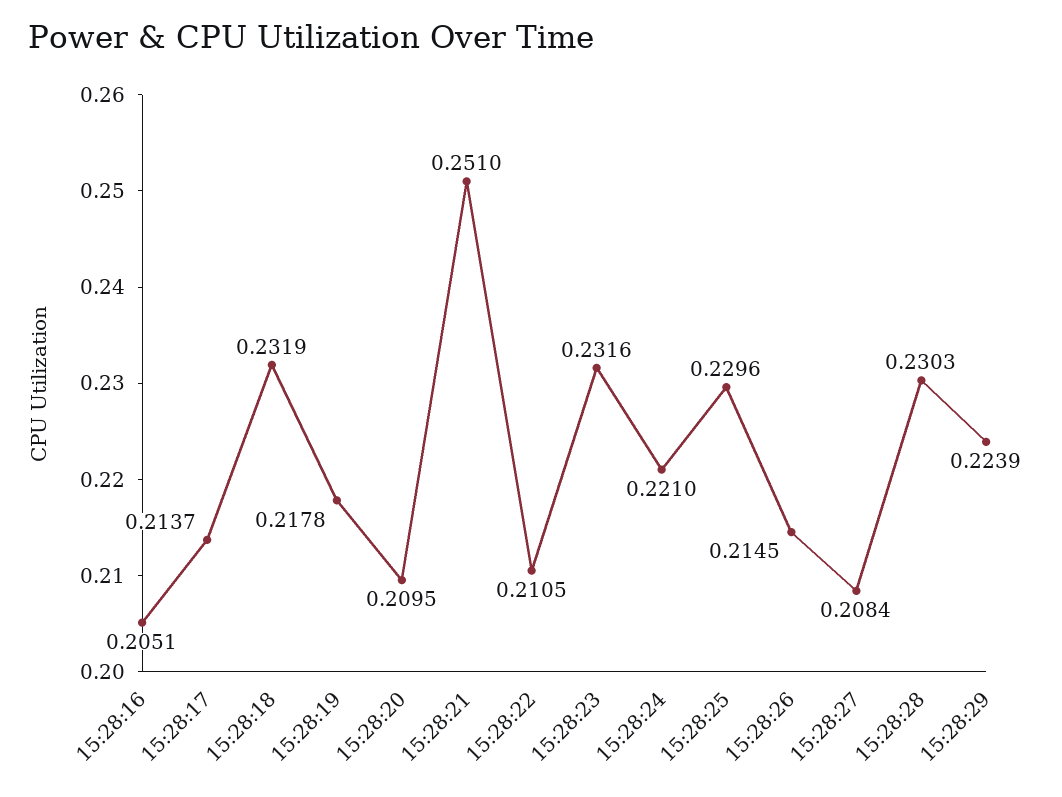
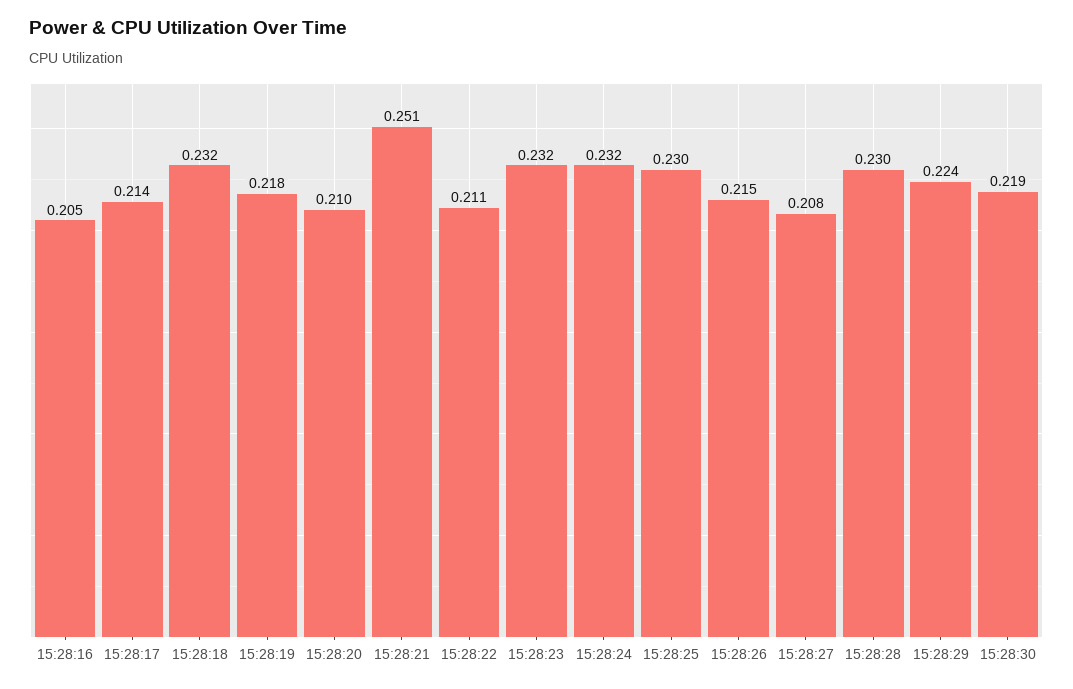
15:28:24: 0.221 -> 0.232
15:28:30: none -> 0.219

